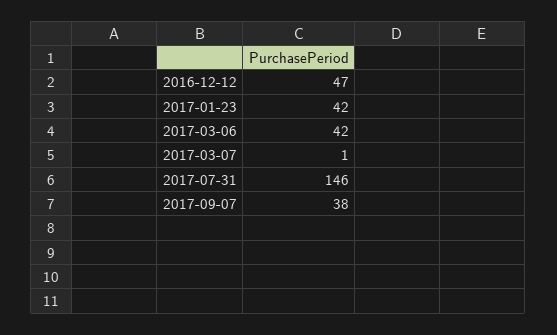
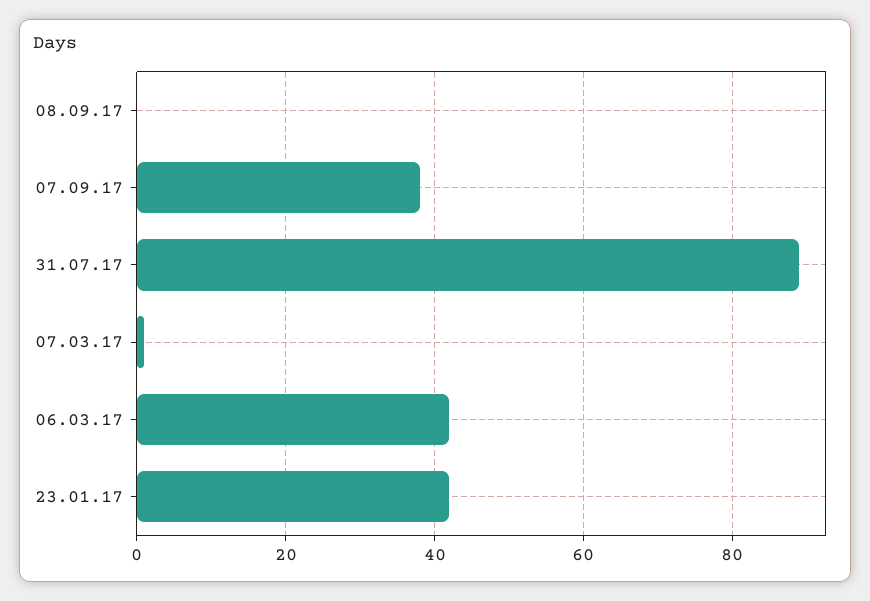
2016-12-12: 47 -> none
2017-07-31: 146 -> 90
08.09.17: none -> 0

